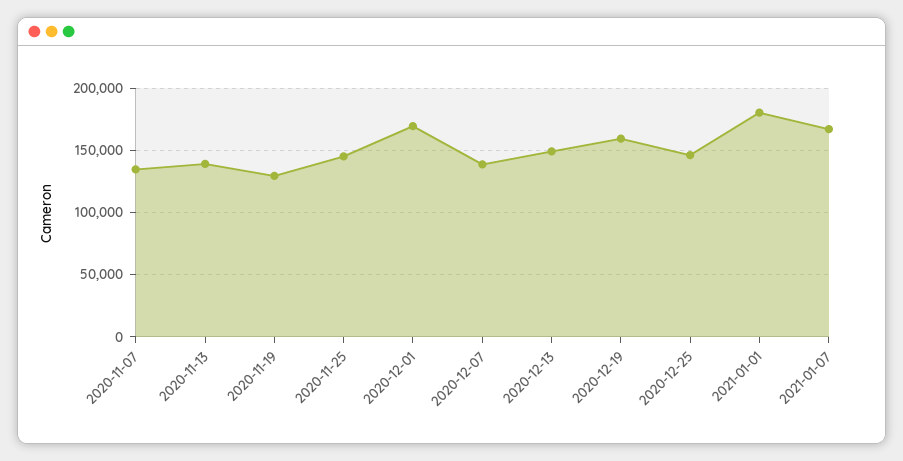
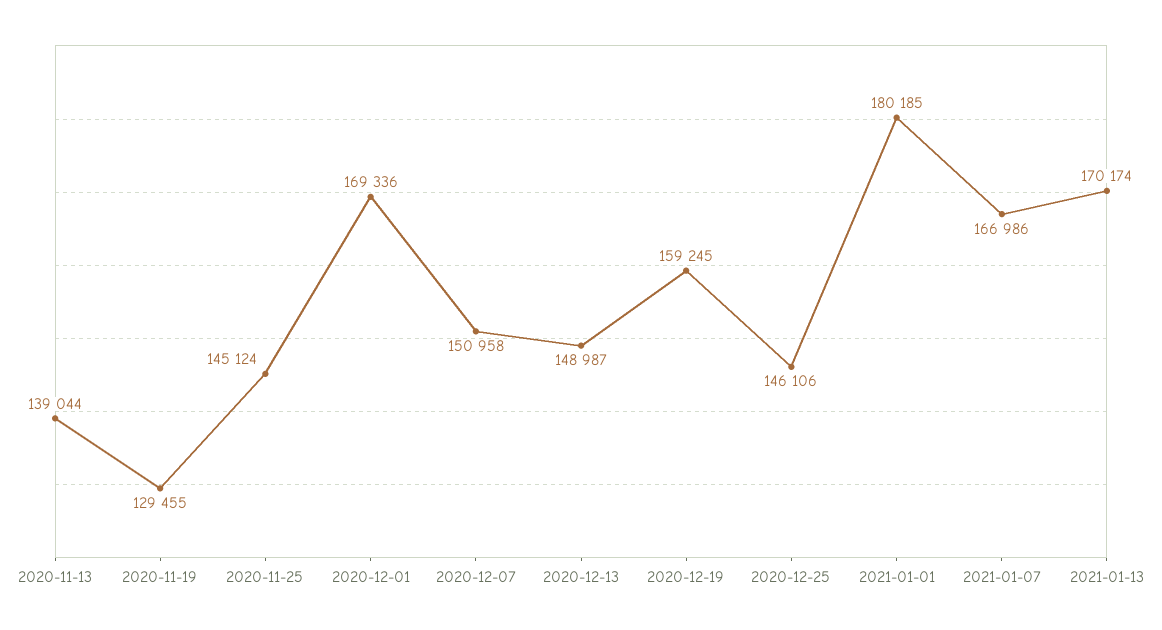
2020-11-07: 135000 -> none
2020-12-07: 140000 -> 150958
2021-01-13: none -> 170174

